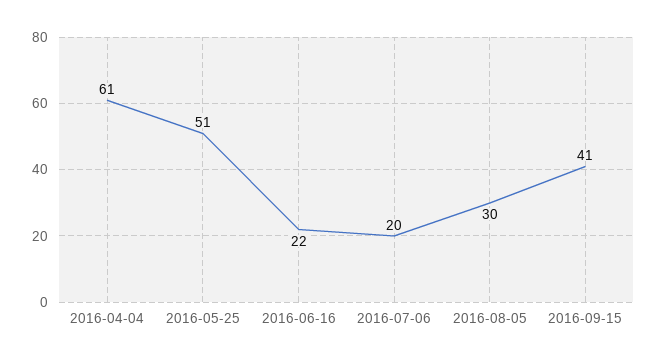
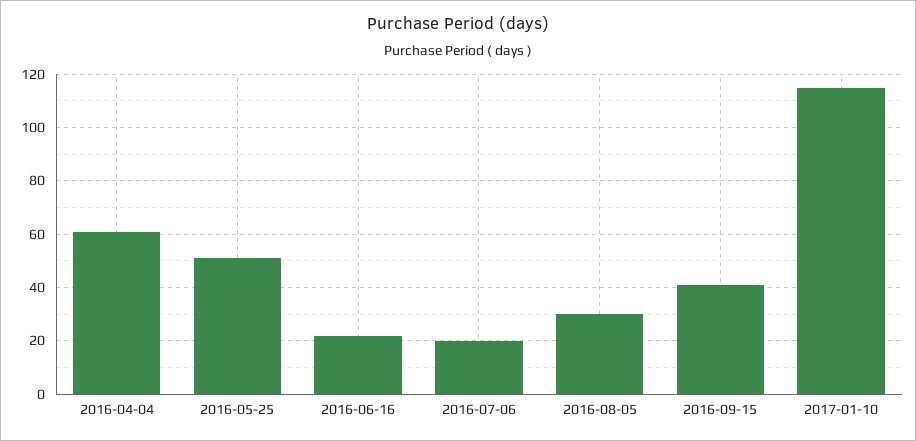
2017-01-10: none -> 115

